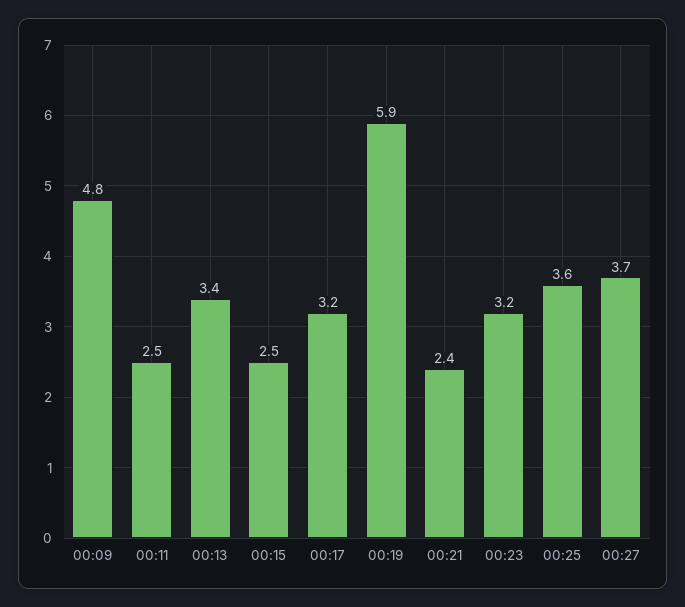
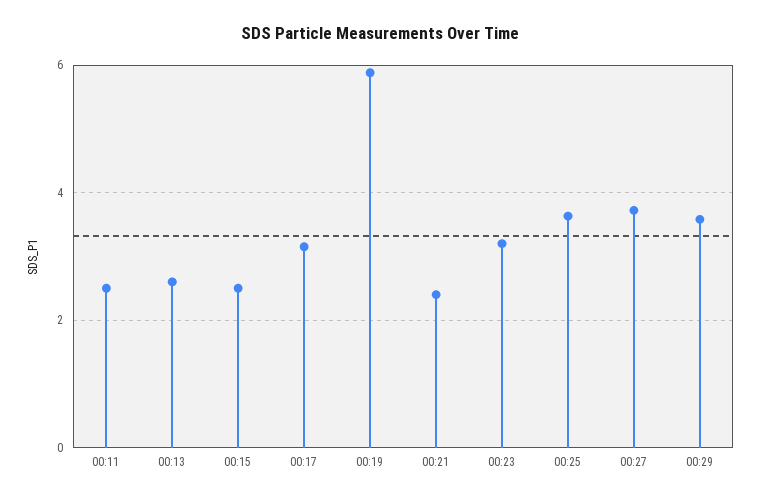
00:09: 4.8 -> none
00:13: 3.4 -> 2.6
00:29: none -> 3.6

